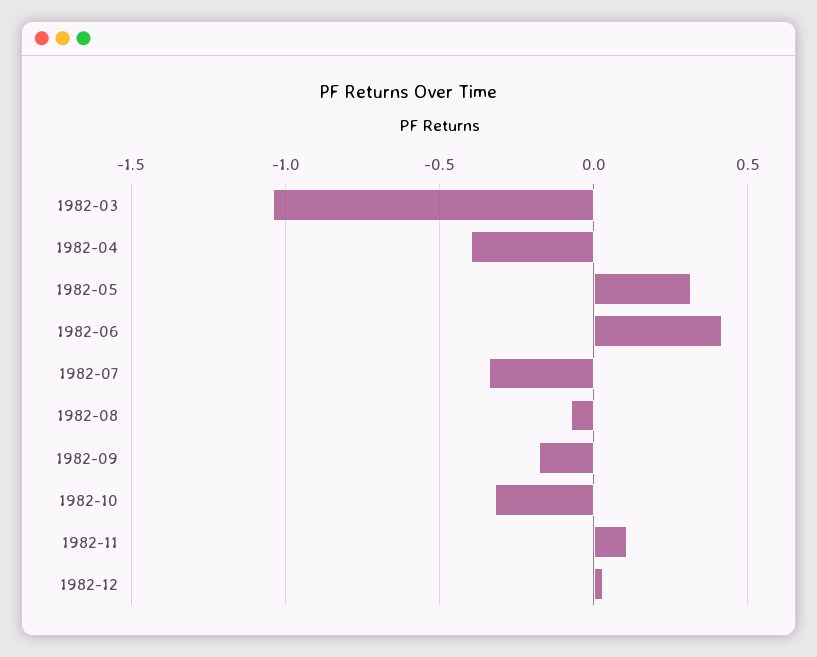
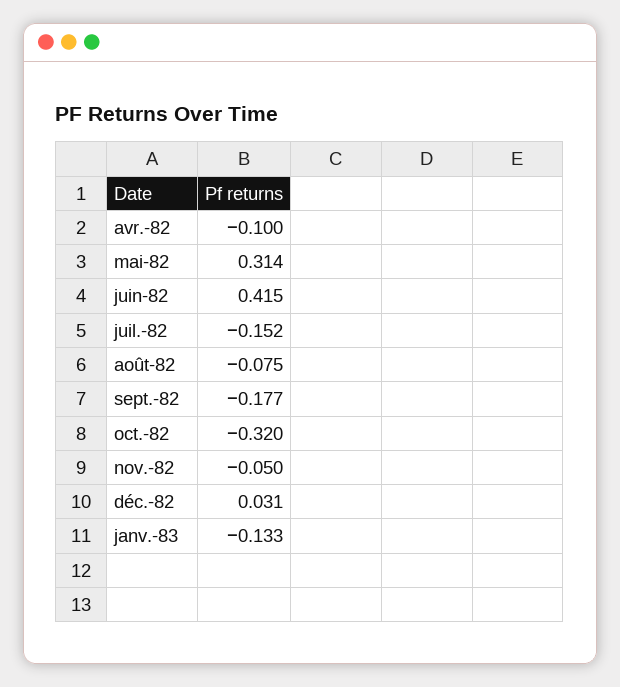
1982-03: -1.05 -> none
1982-04: -0.4 -> -0.1
1982-07: -0.35 -> -0.152
1982-11: 0.1 -> -0.05
janv.-83: none -> -0.133

